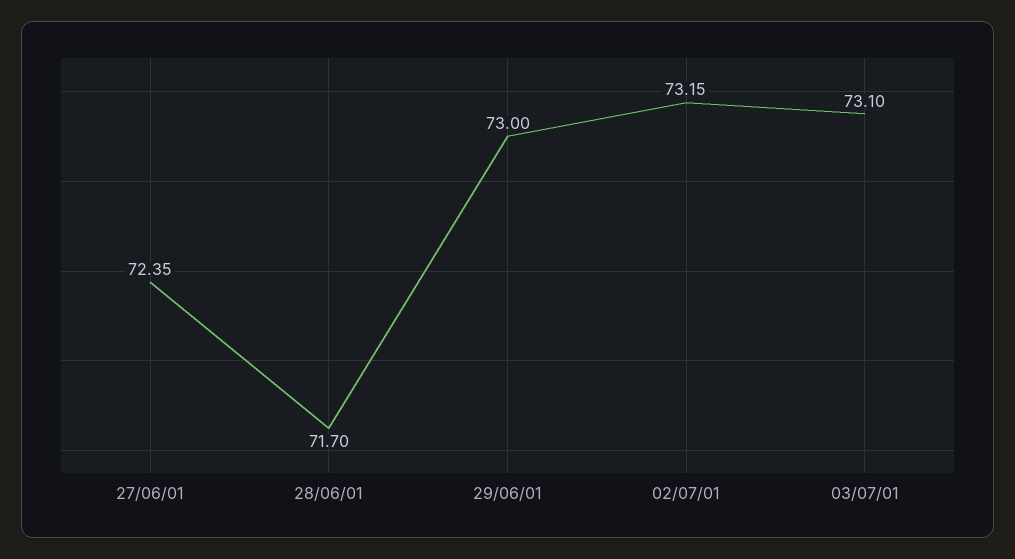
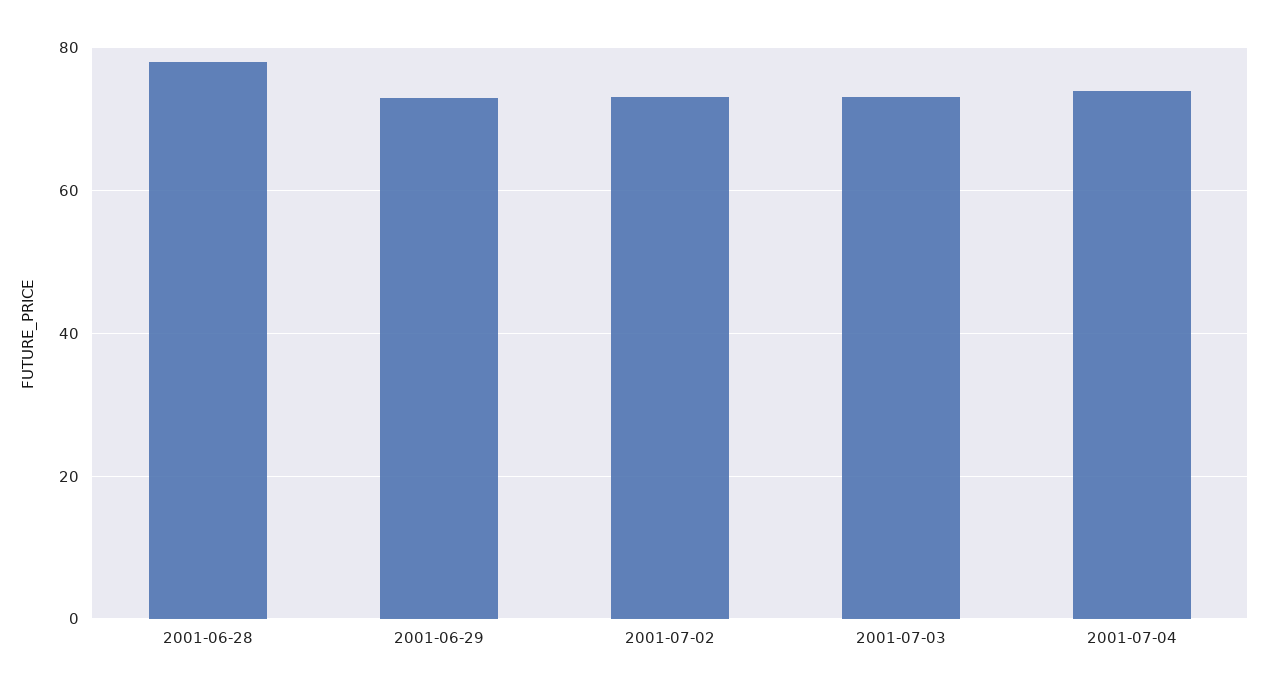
27/06/01: 72.35 -> none
28/06/01: 71.7 -> 78
2001-07-04: none -> 74

